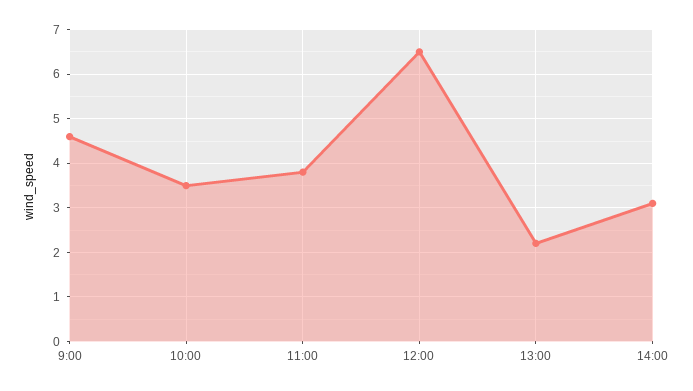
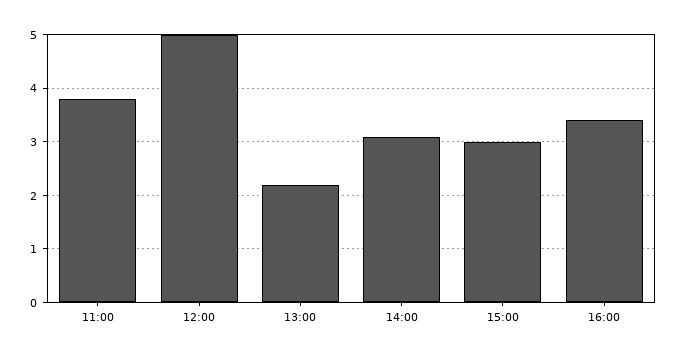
9:00: 4.5 -> none
10:00: 3.5 -> none
12:00: 6.5 -> 5
15:00: none -> 3
16:00: none -> 3.5

